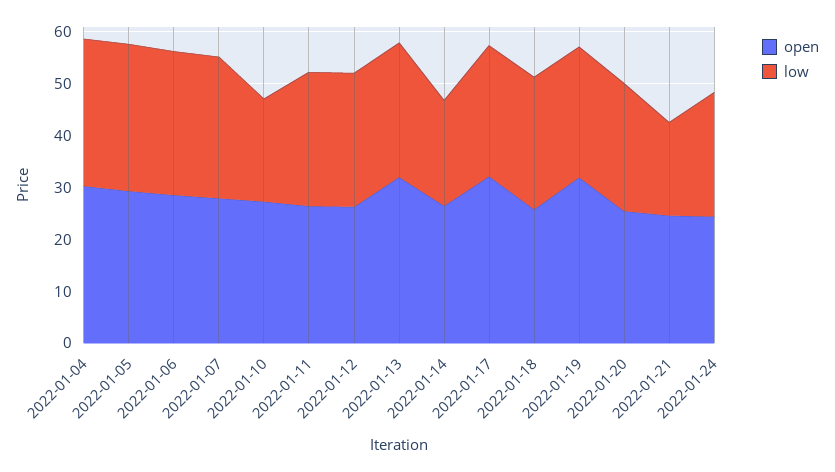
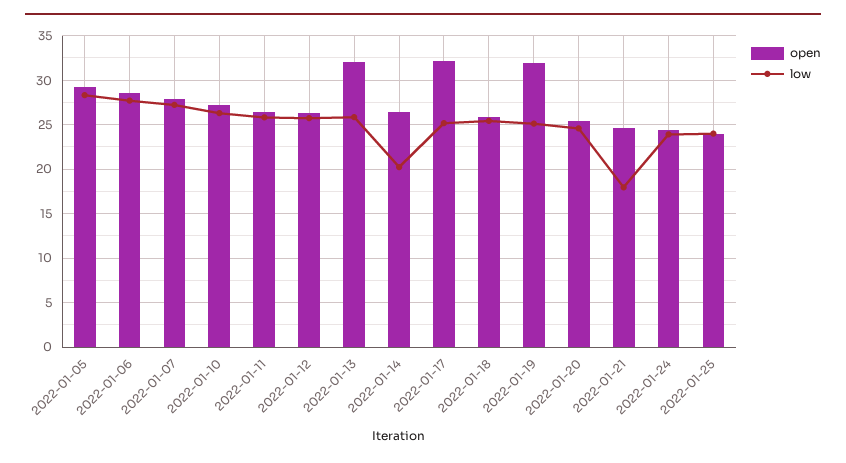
open, 2022-01-04: 30 -> none
low, 2022-01-04: 28 -> none
low, 2022-01-10: 20 -> 26
open, 2022-01-25: none -> 24
low, 2022-01-25: none -> 24

